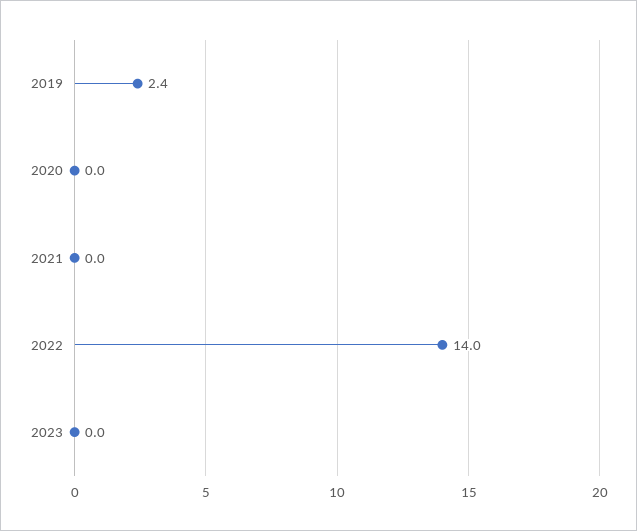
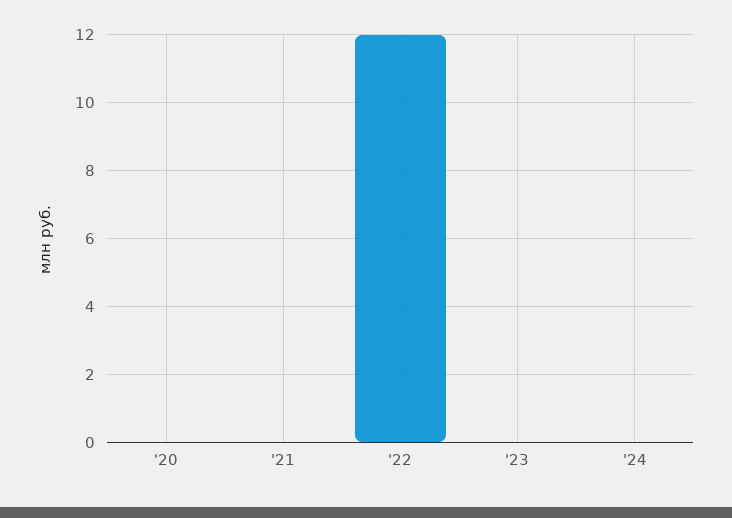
2019: 2.4 -> none
2022: 14 -> 12
'24: none -> 0

